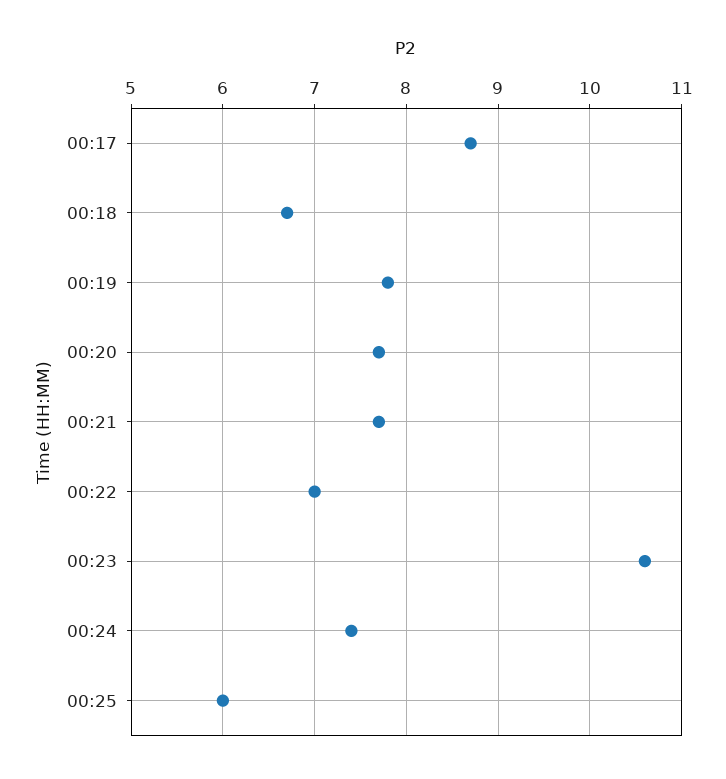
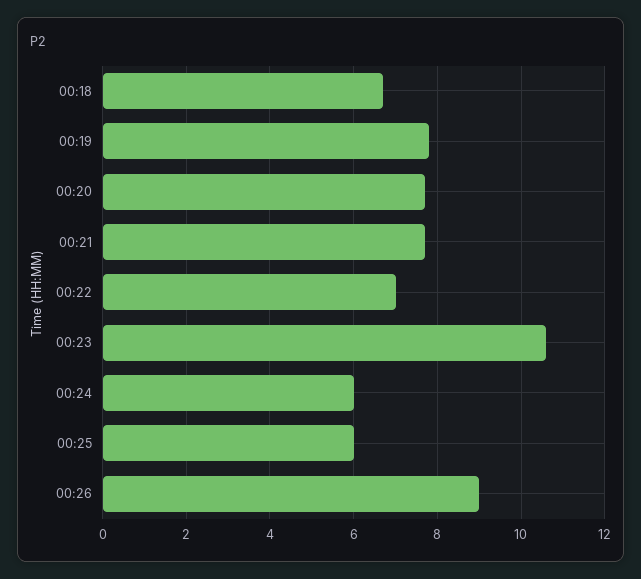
00:17: 8.7 -> none
00:24: 7.4 -> 6
00:26: none -> 9

